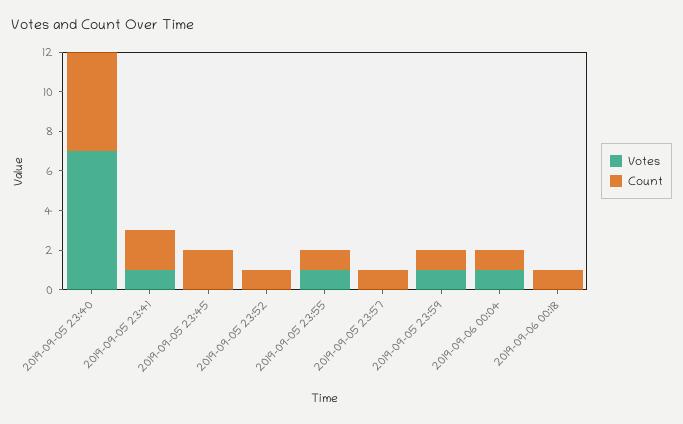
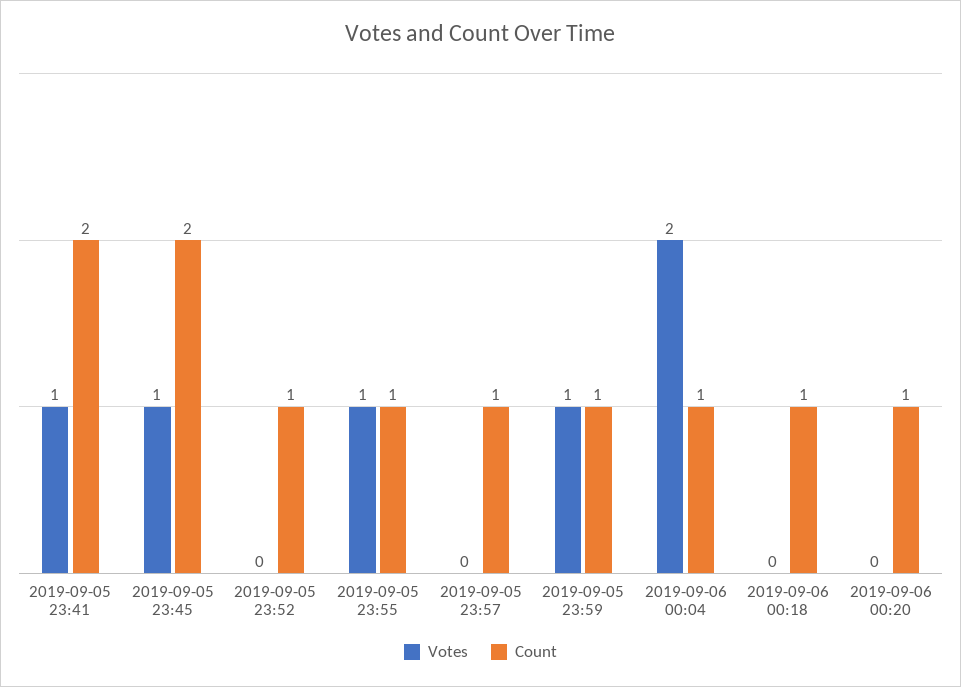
Votes, 2019-09-05 23:40: 7 -> none
Count, 2019-09-05 23:40: 5 -> none
Votes, 2019-09-05 23:45: 0 -> 1
Votes, 2019-09-06 00:04: 1 -> 2
Votes, 2019-09-06 00:20: none -> 0
Count, 2019-09-06 00:20: none -> 1

